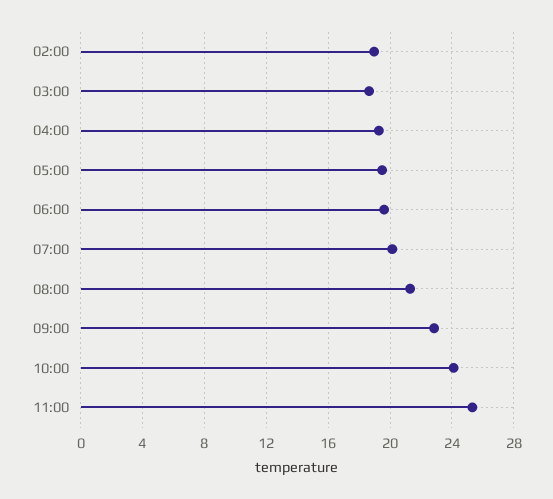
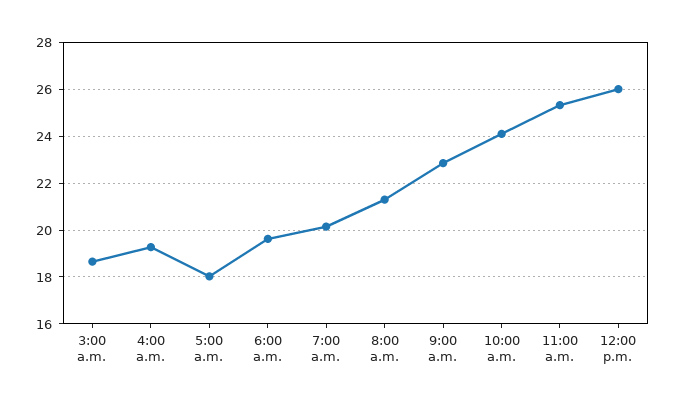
02:00: 19 -> none
05:00: 19.5 -> 18
12:00 p.m.: none -> 26

